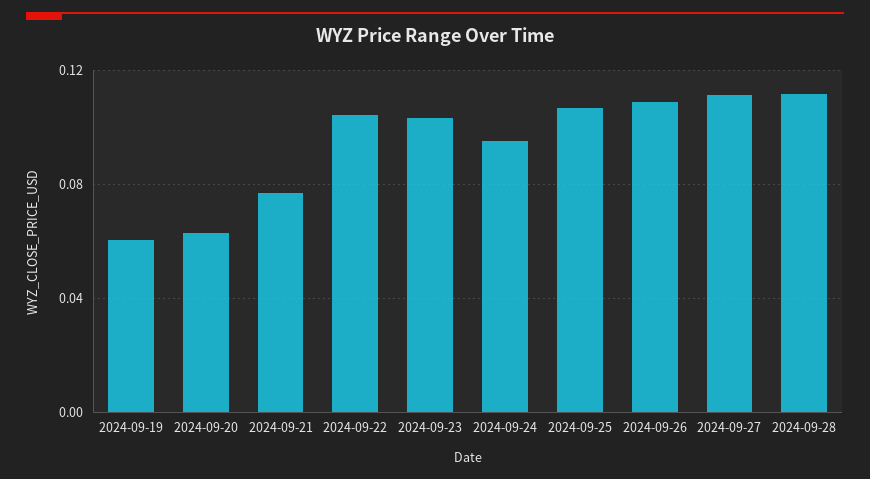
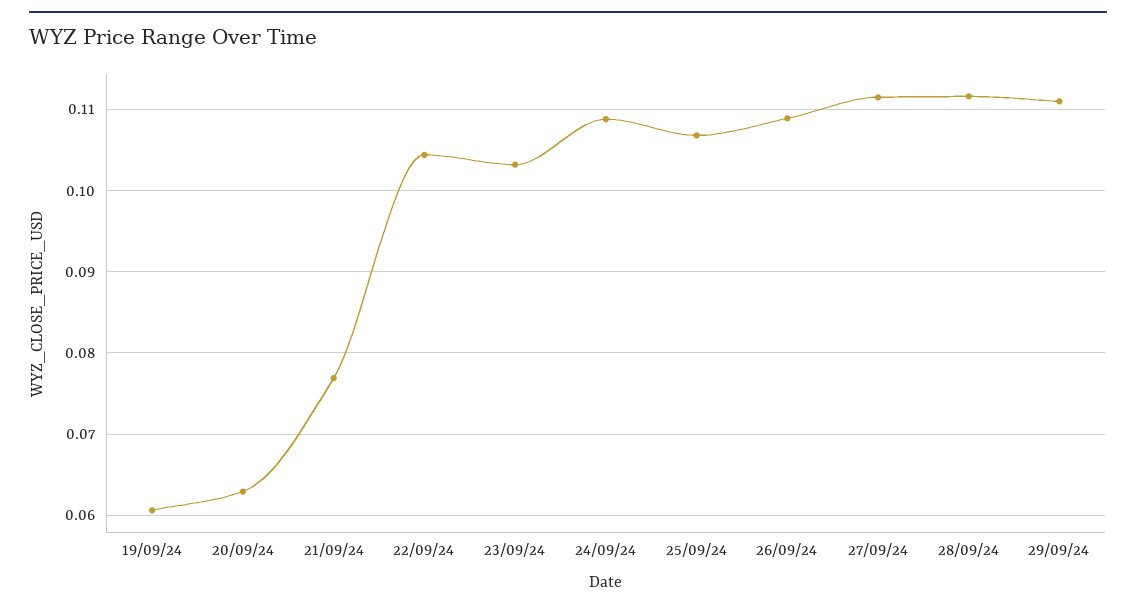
2024-09-24: 0.095 -> 0.109
29/09/24: none -> 0.111

